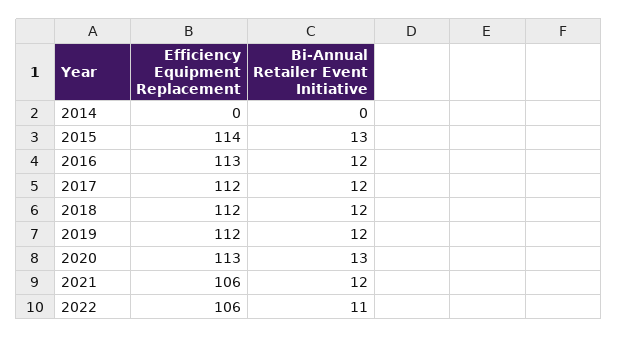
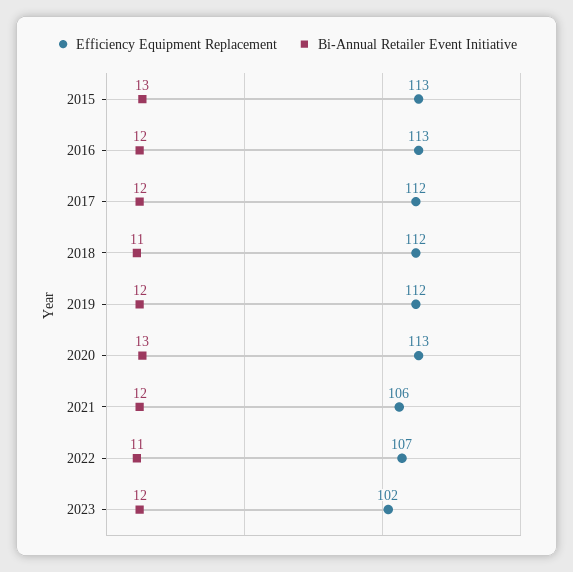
Efficiency Equipment Replacement, 2014: 0 -> none
Bi-Annual Retailer Event Initiative, 2014: 0 -> none
Efficiency Equipment Replacement, 2015: 114 -> 113
Bi-Annual Retailer Event Initiative, 2018: 12 -> 11
Efficiency Equipment Replacement, 2022: 106 -> 107
Efficiency Equipment Replacement, 2023: none -> 102
Bi-Annual Retailer Event Initiative, 2023: none -> 12

